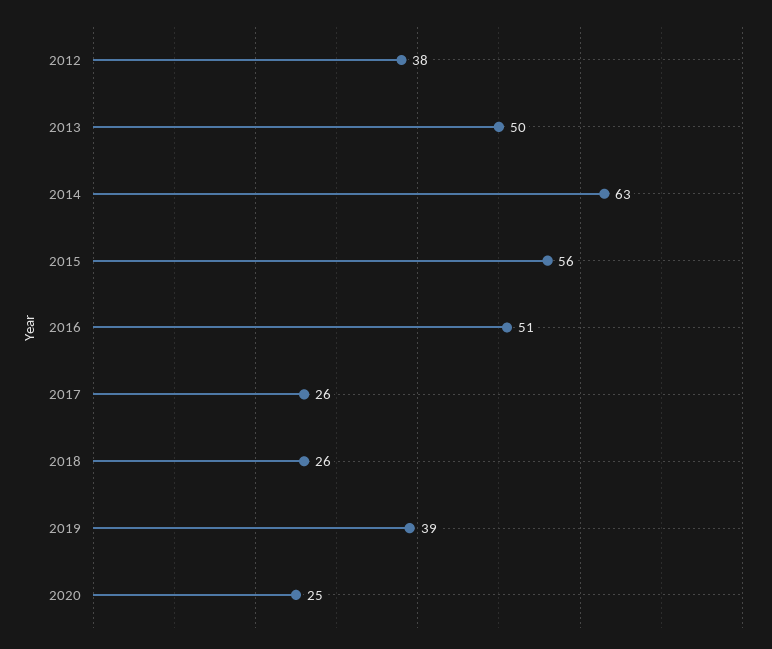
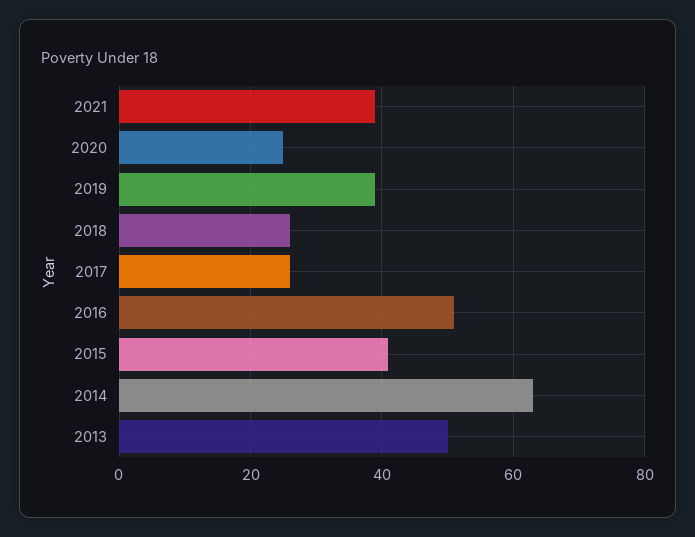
2012: 38 -> none
2015: 56 -> 40
2021: none -> 40

